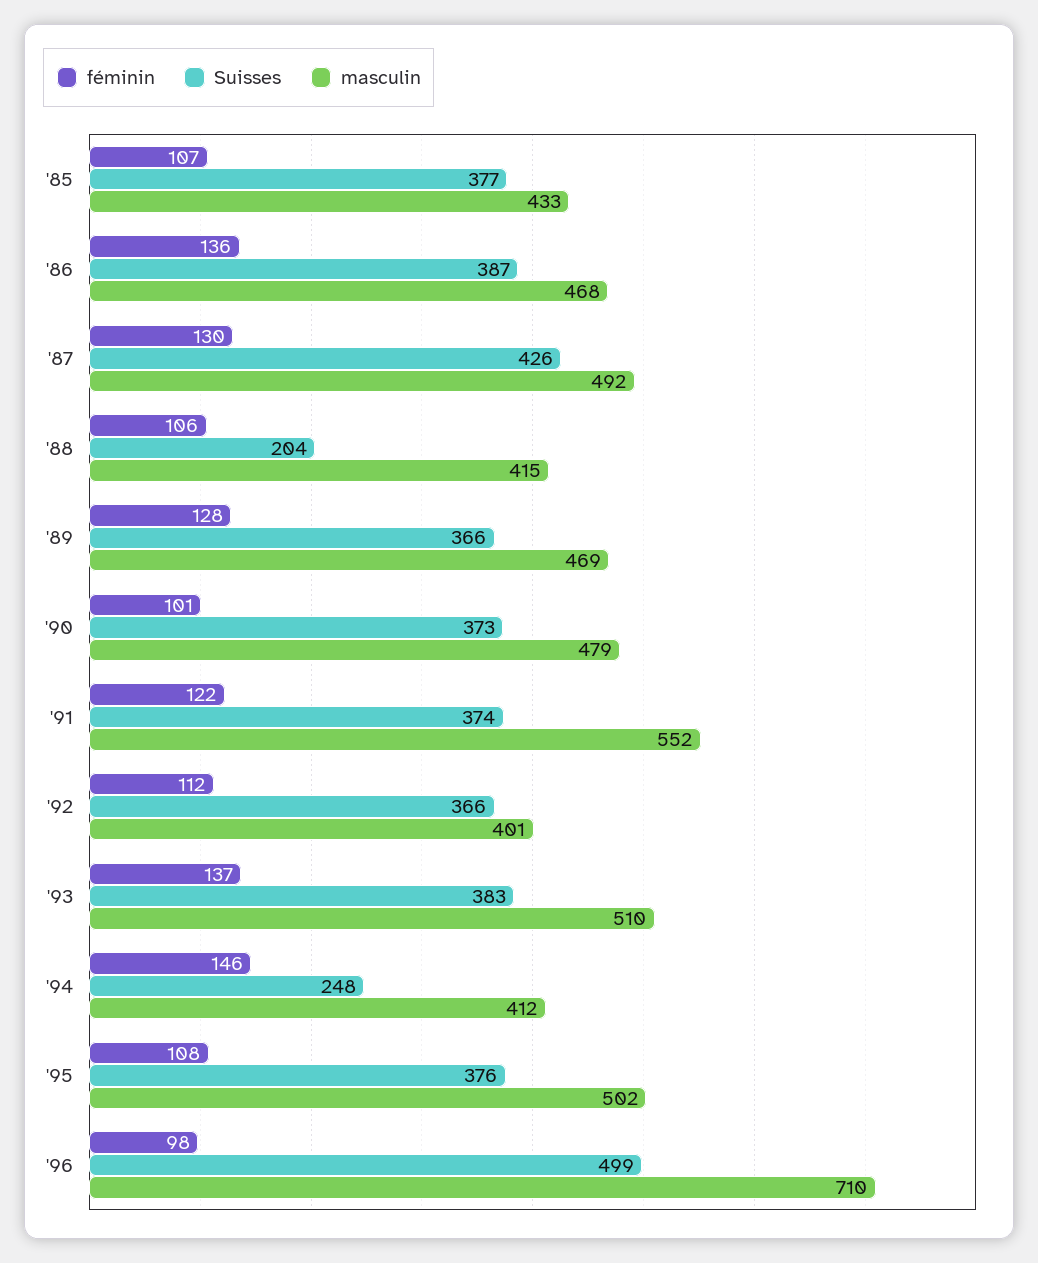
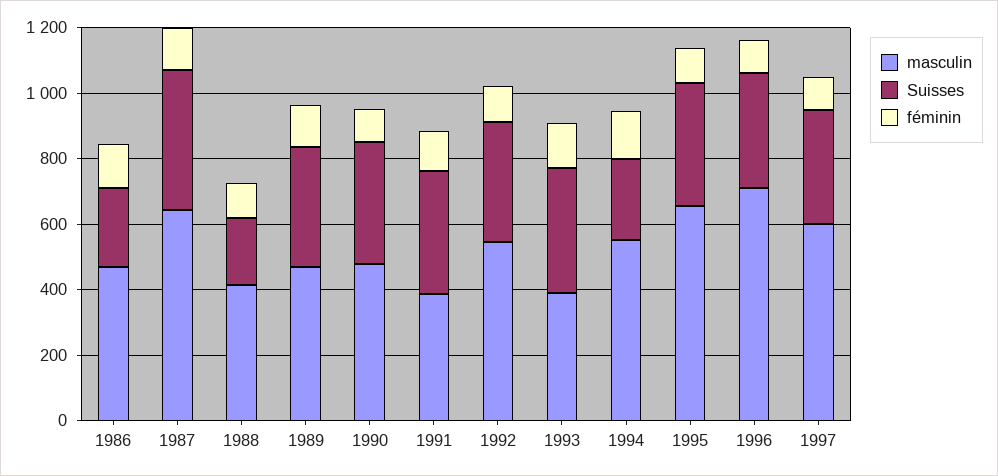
féminin, '85: 107 -> none
Suisses, '85: 377 -> none
masculin, '85: 433 -> none
Suisses, '86: 387 -> 250
masculin, '87: 492 -> 650
masculin, '91: 552 -> 400
masculin, '92: 401 -> 550
masculin, '93: 510 -> 400
masculin, '94: 412 -> 550
masculin, '95: 502 -> 650
Suisses, '96: 499 -> 350
masculin, 1997: none -> 600
Suisses, 1997: none -> 350
féminin, 1997: none -> 100

